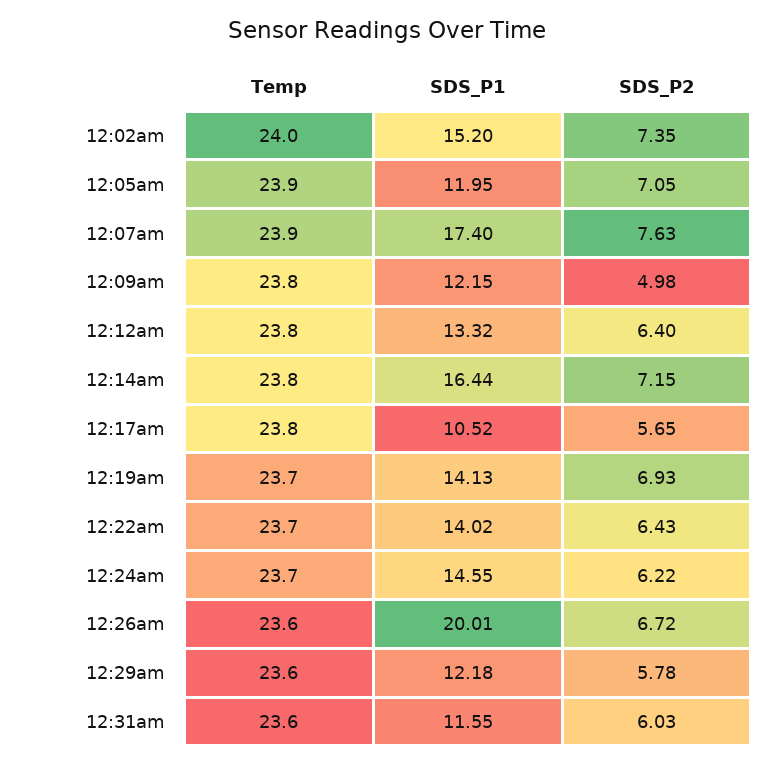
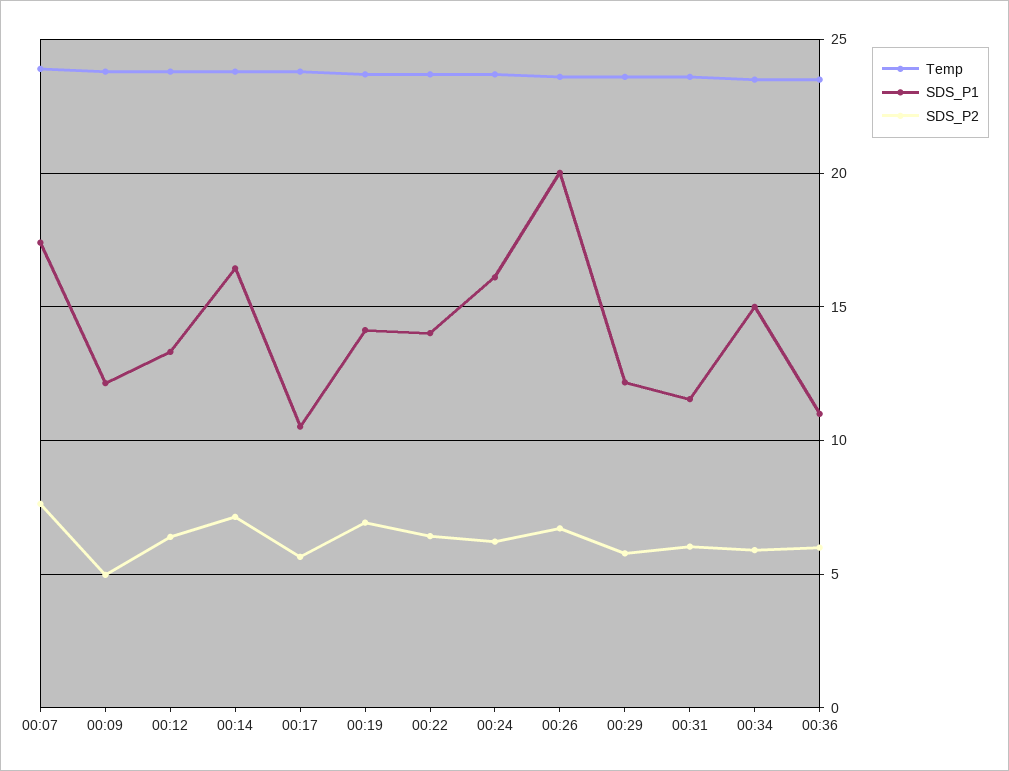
Temp, 12:02am: 24 -> none
SDS_P1, 12:02am: 15.2 -> none
SDS_P2, 12:02am: 7.35 -> none
Temp, 12:05am: 23.9 -> none
SDS_P1, 12:05am: 11.95 -> none
SDS_P2, 12:05am: 7.05 -> none
SDS_P1, 12:24am: 14.55 -> 16
Temp, 00:34: none -> 23.5
SDS_P1, 00:34: none -> 15
SDS_P2, 00:34: none -> 6
Temp, 00:36: none -> 23.5
SDS_P1, 00:36: none -> 11
SDS_P2, 00:36: none -> 6

